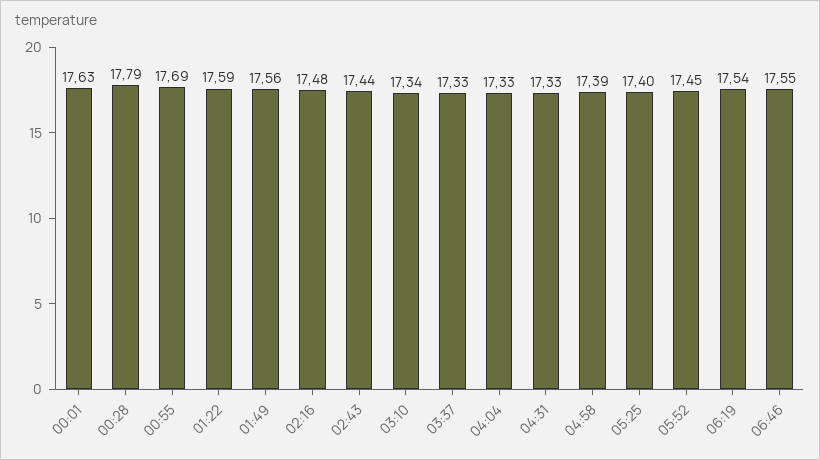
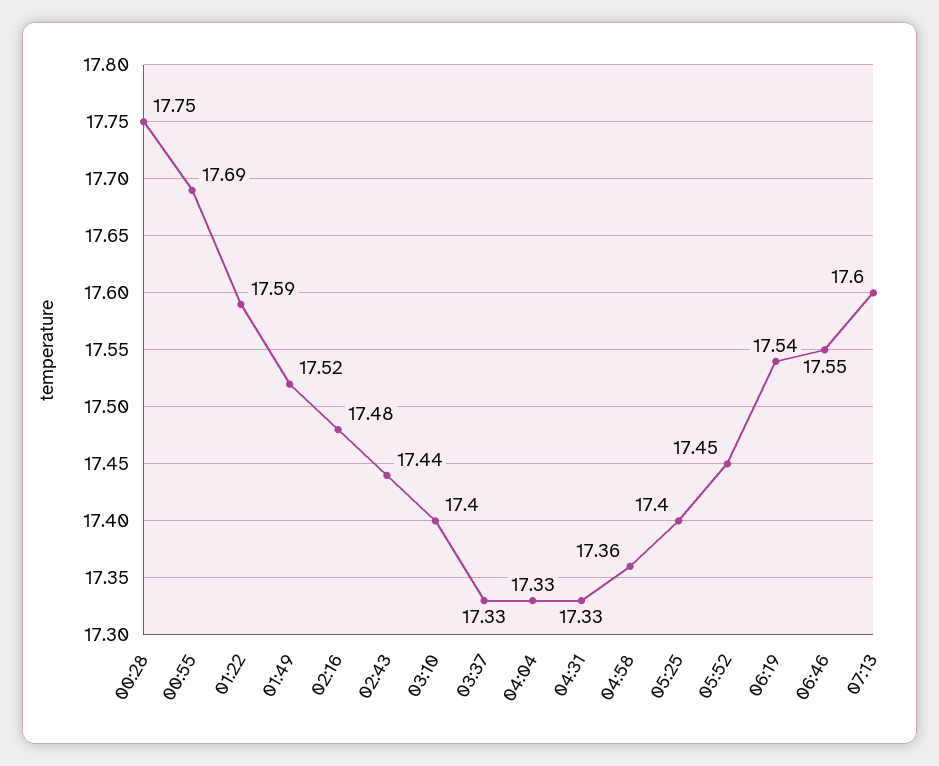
00:01: 17.63 -> none
00:28: 17.79 -> 17.75
01:49: 17.56 -> 17.52
03:10: 17.34 -> 17.4
04:58: 17.39 -> 17.36
07:13: none -> 17.6

